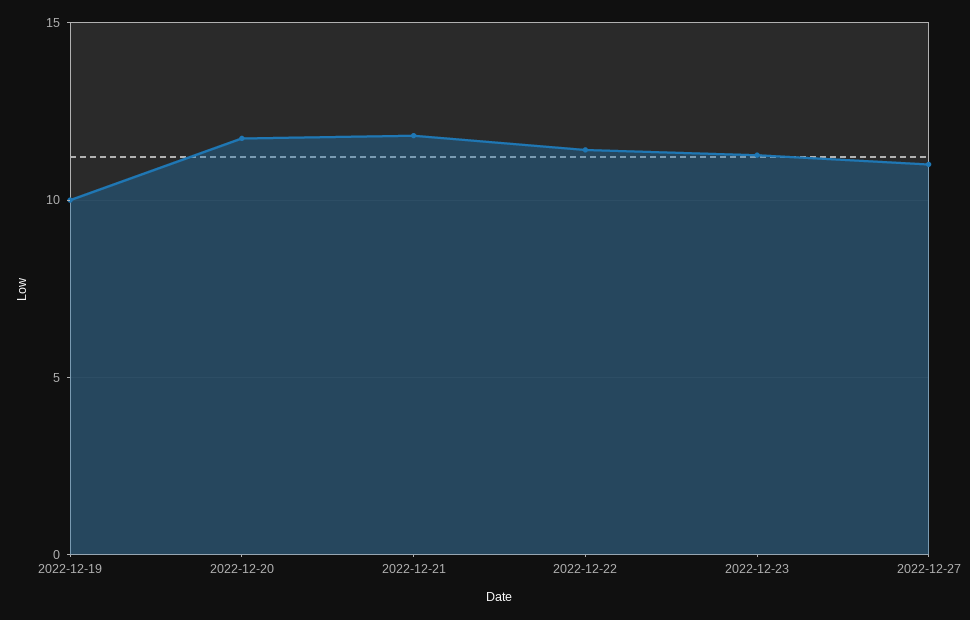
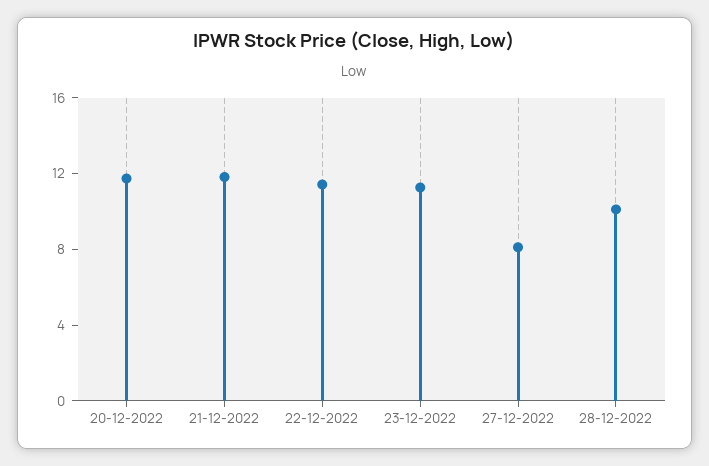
2022-12-19: 10 -> none
2022-12-27: 11 -> 8
28-12-2022: none -> 10

